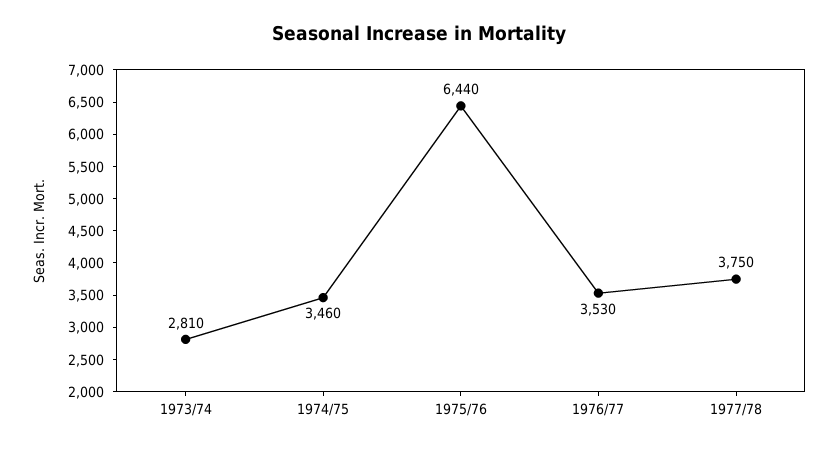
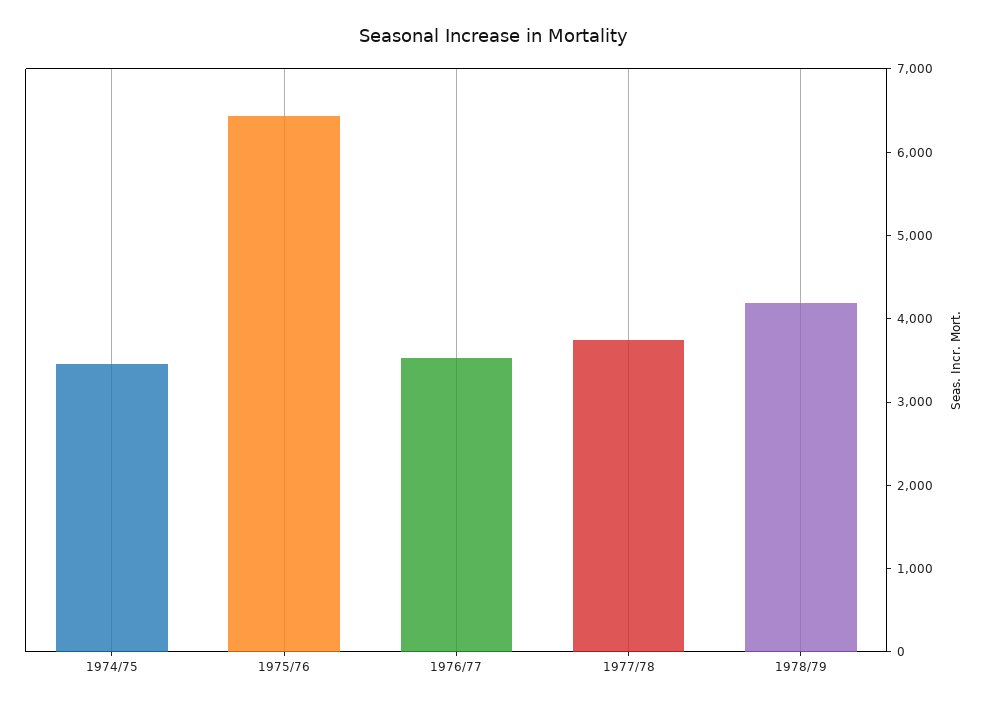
1973/74: 2810 -> none
1978/79: none -> 4200

